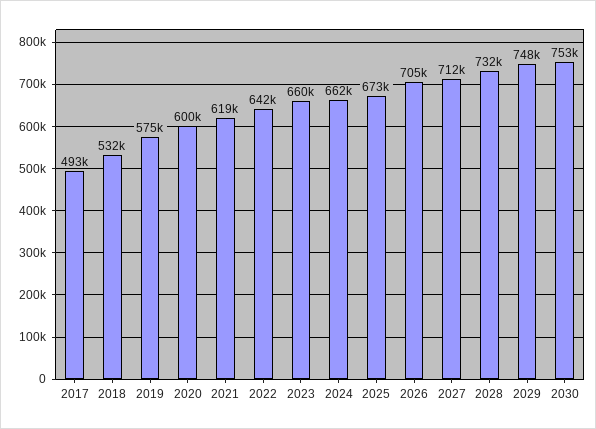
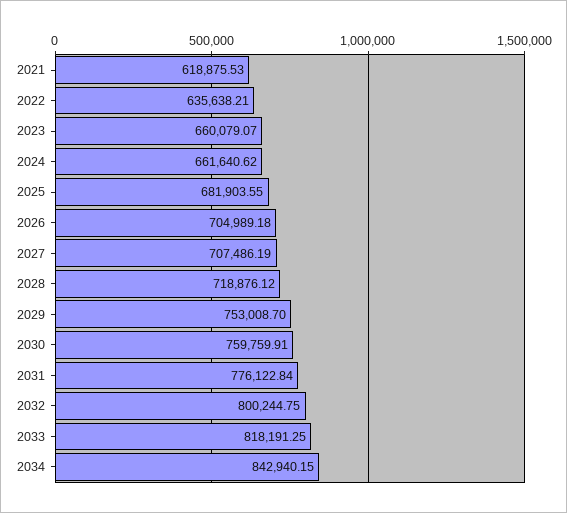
2017: 493000 -> none
2018: 532000 -> none
2019: 575000 -> none
2020: 600000 -> none
2022: 642000 -> 635638.21
2025: 673000 -> 681903.55
2027: 712000 -> 707486.19
2028: 732000 -> 718876.12
2029: 748000 -> 753008.7
2030: 753000 -> 759759.91
2031: none -> 776122.84
2032: none -> 800244.75
2033: none -> 818191.25
2034: none -> 842940.15

